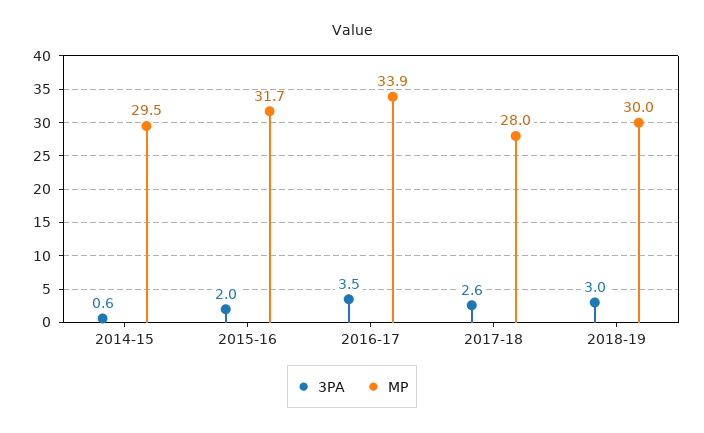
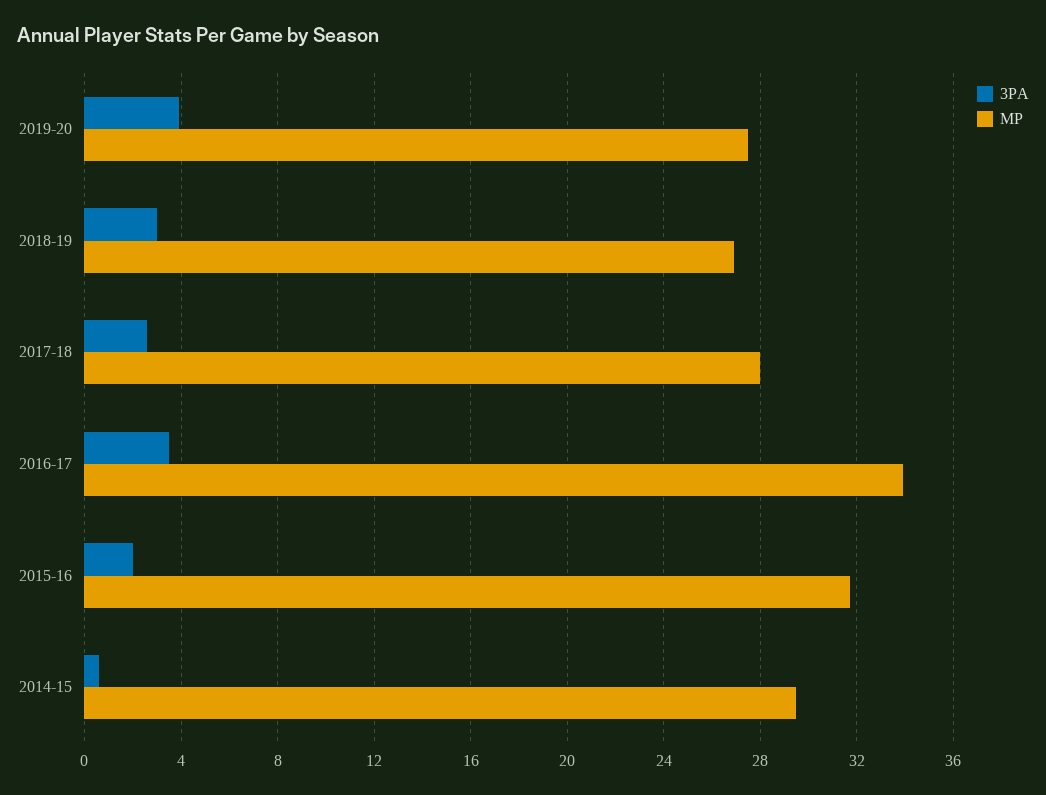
MP, 2018-19: 30 -> 27
3PA, 2019-20: none -> 4
MP, 2019-20: none -> 27.5

